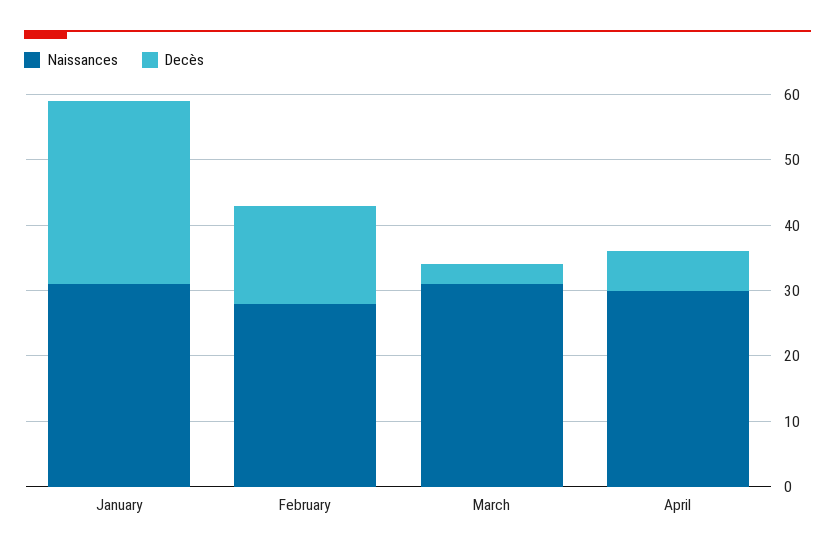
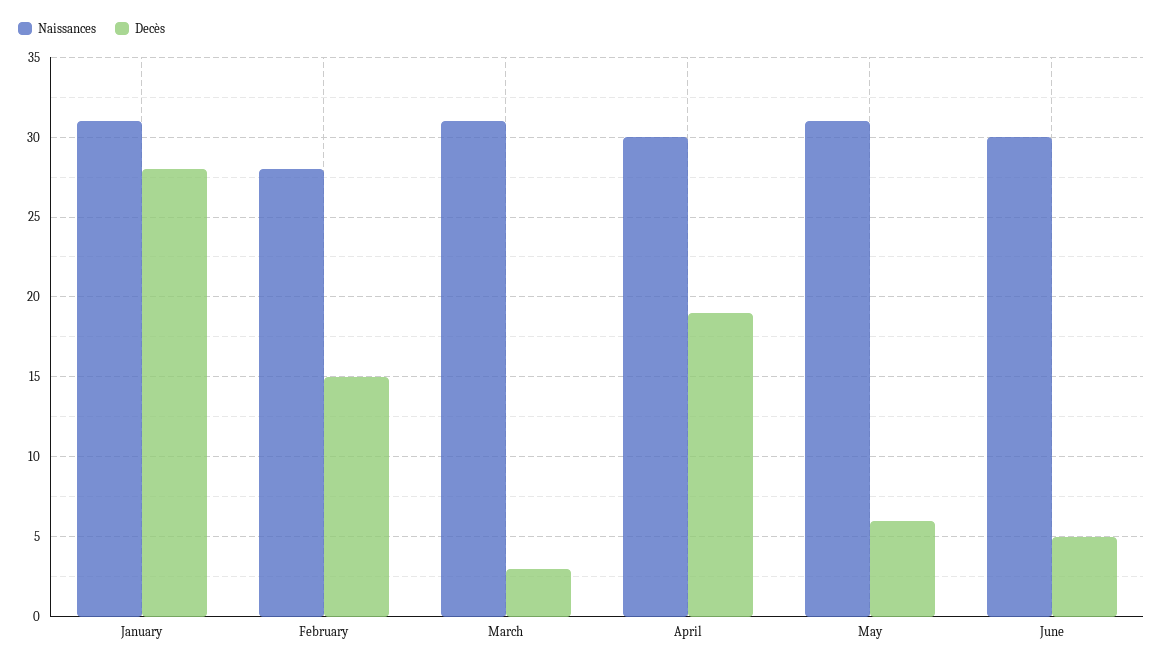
Decès, April: 5 -> 19
Naissances, May: none -> 31
Decès, May: none -> 6
Naissances, June: none -> 30
Decès, June: none -> 5

